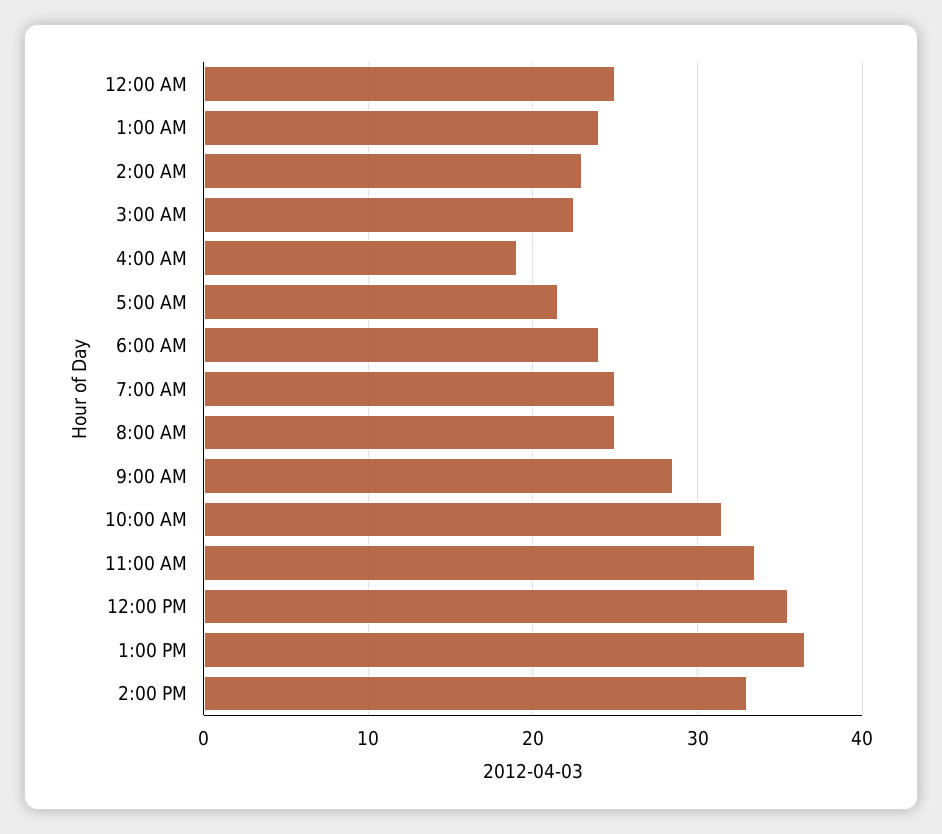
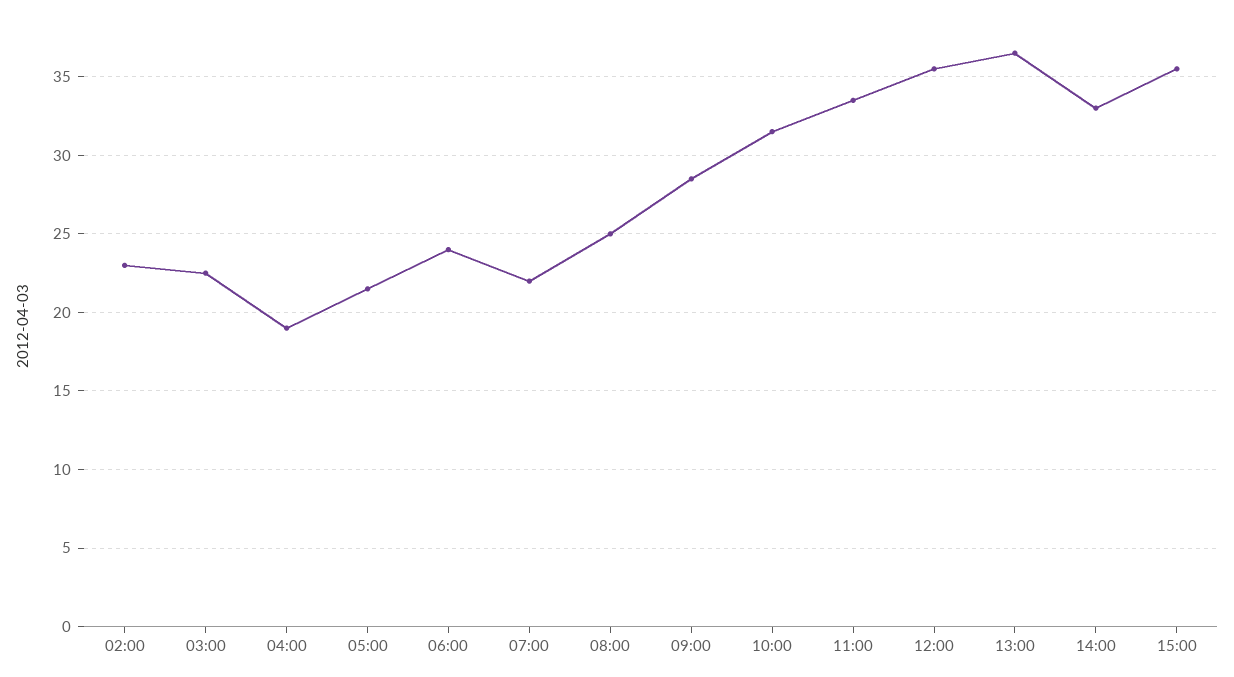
12:00 AM: 25 -> none
1:00 AM: 24 -> none
7:00 AM: 25 -> 22
15:00: none -> 35.5

